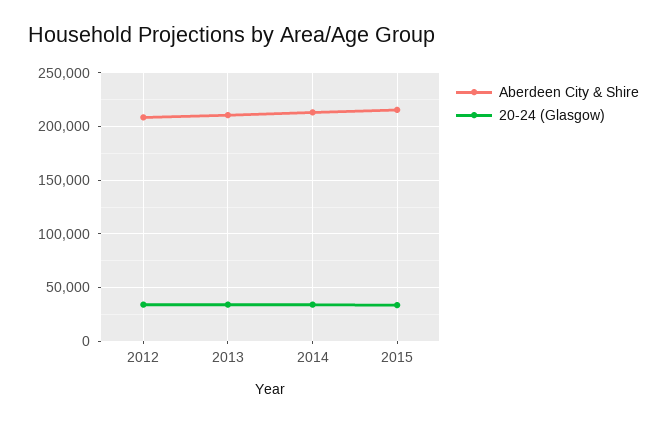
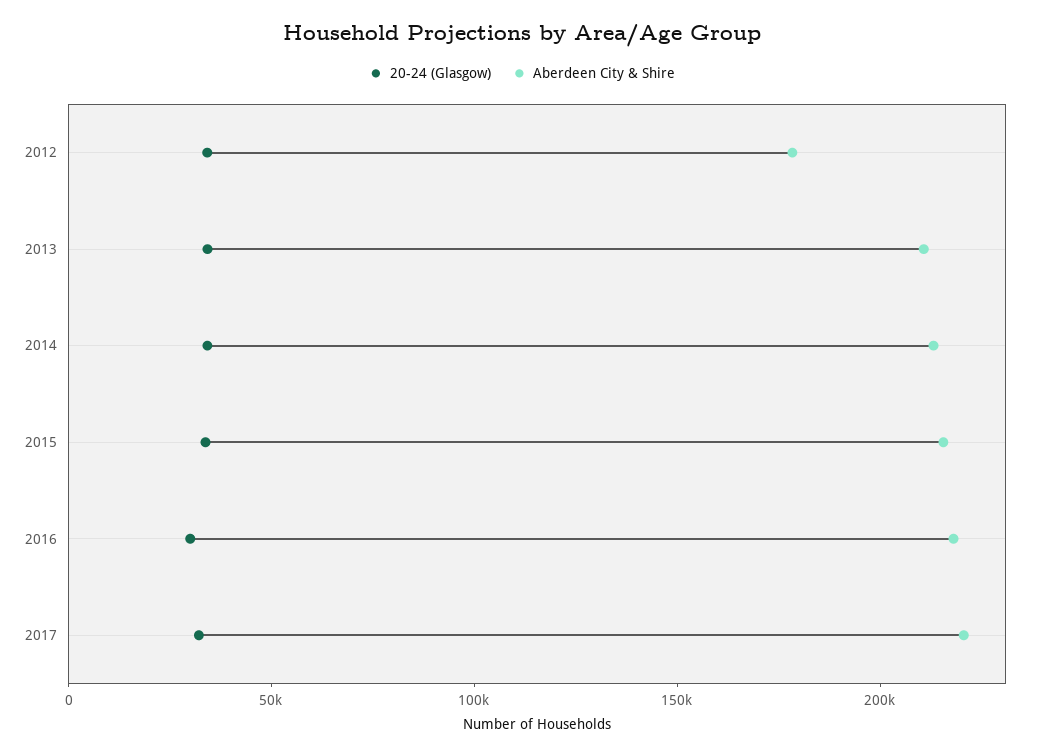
Aberdeen City & Shire, 2012: 210000 -> 180000
20-24 (Glasgow), 2016: none -> 30000
Aberdeen City & Shire, 2016: none -> 220000
20-24 (Glasgow), 2017: none -> 30000
Aberdeen City & Shire, 2017: none -> 220000

